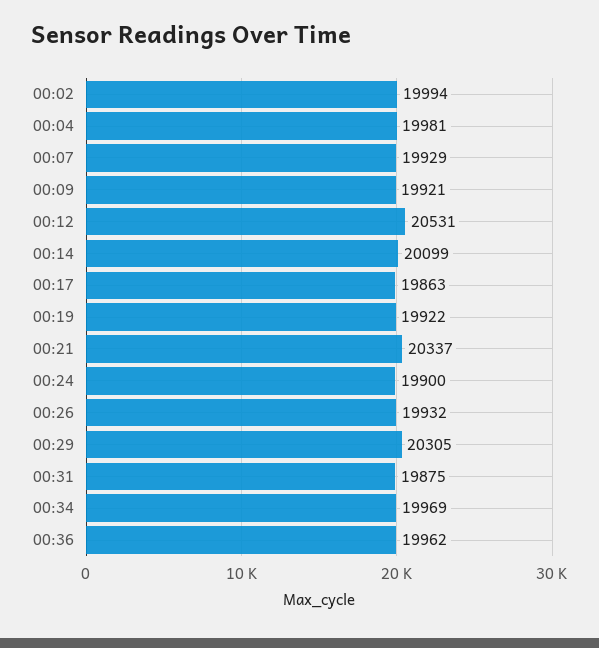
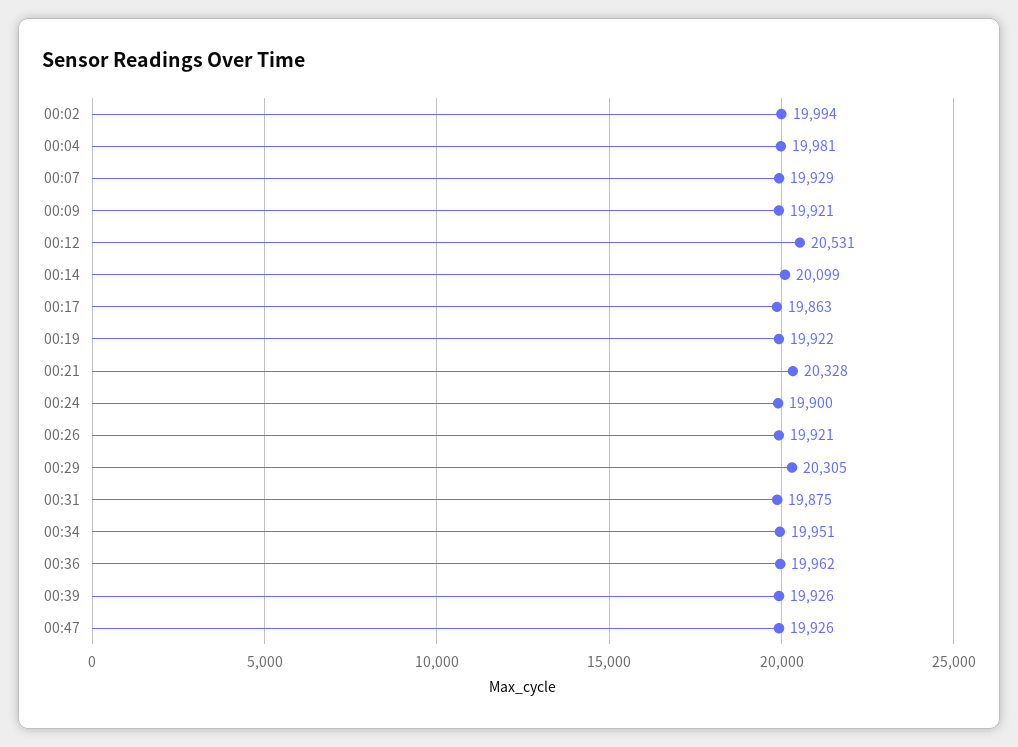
00:21: 20337 -> 20328
00:26: 19932 -> 19921
00:34: 19969 -> 19951
00:39: none -> 19926
00:47: none -> 19926

